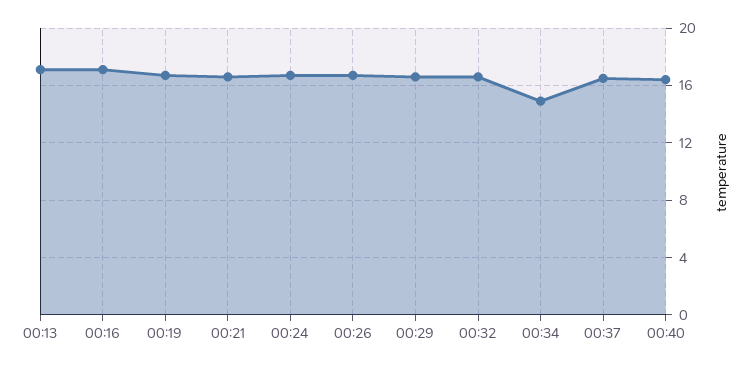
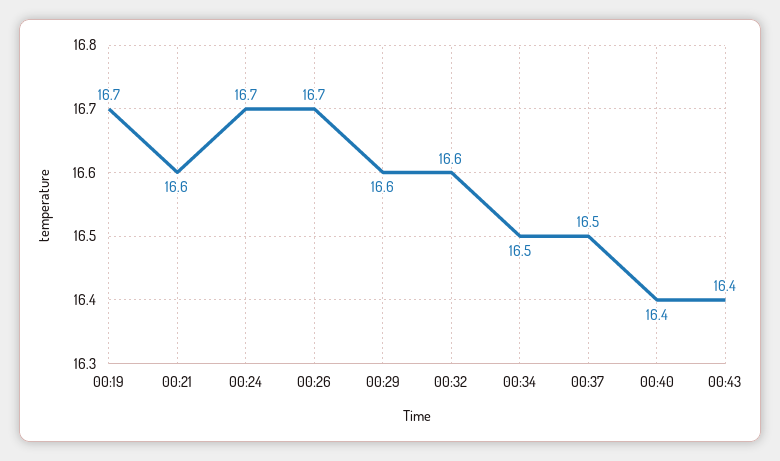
00:13: 17 -> none
00:16: 17 -> none
00:34: 15 -> 16.5
00:43: none -> 16.4

